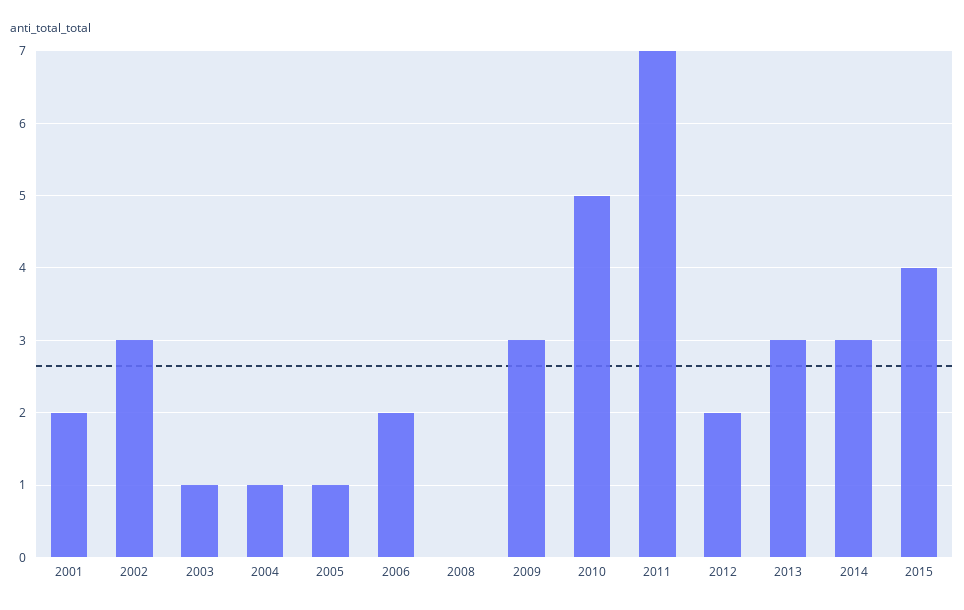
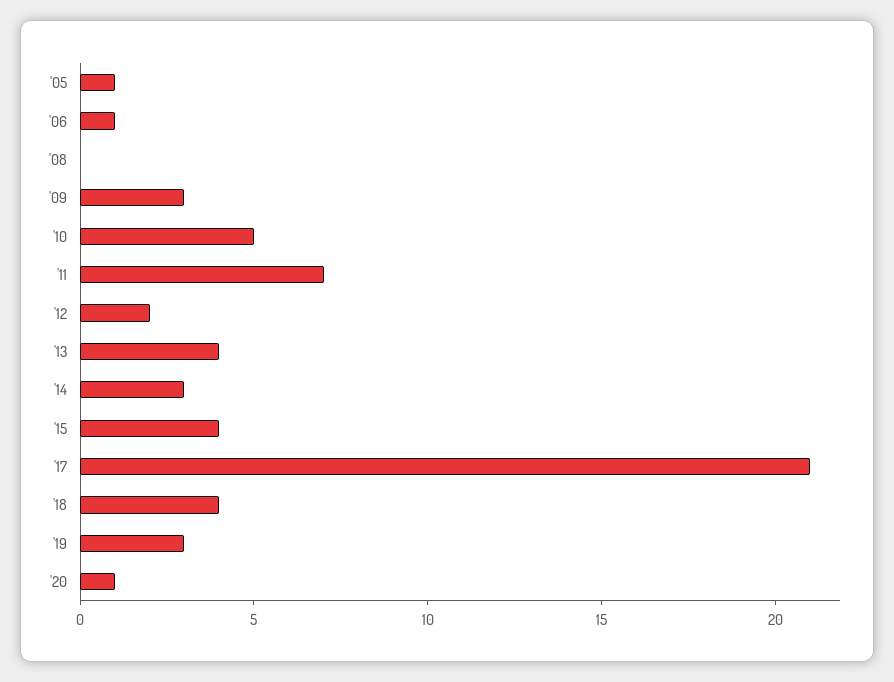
2001: 2 -> none
2002: 3 -> none
2003: 1 -> none
2004: 1 -> none
2006: 2 -> 1
2013: 3 -> 4
'17: none -> 21
'18: none -> 4
'19: none -> 3
'20: none -> 1

